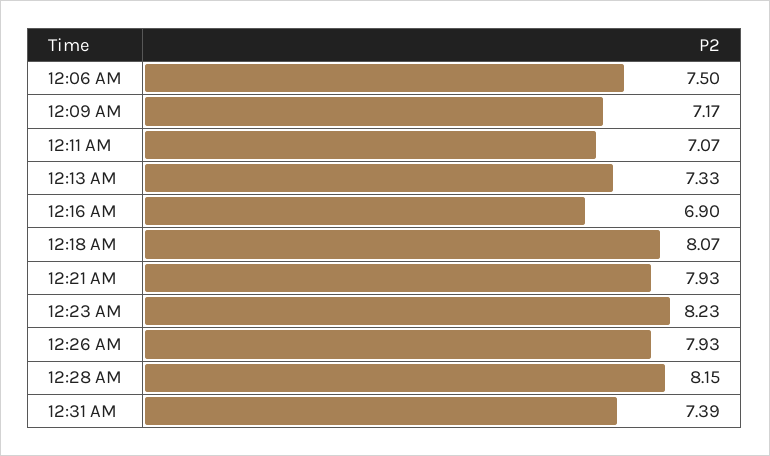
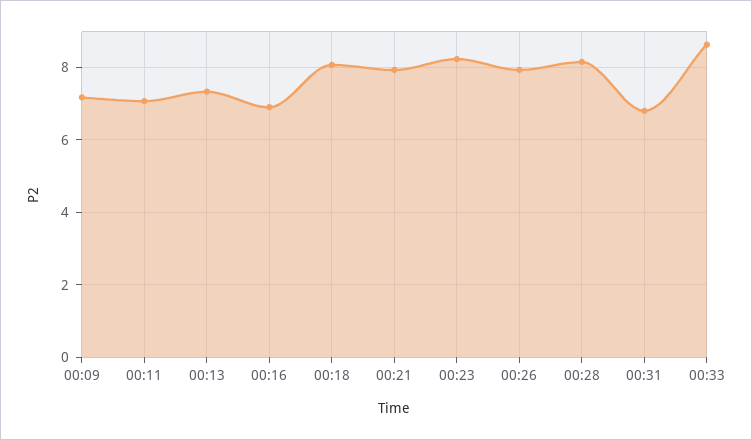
12:06 AM: 7.5 -> none
12:31 AM: 7.39 -> 6.8
00:33: none -> 8.6

